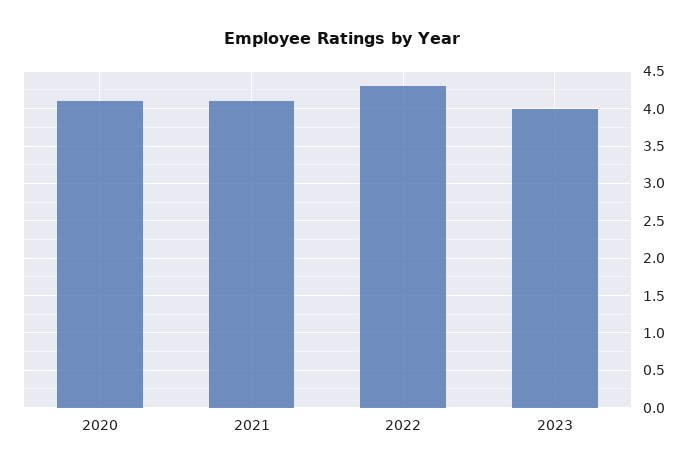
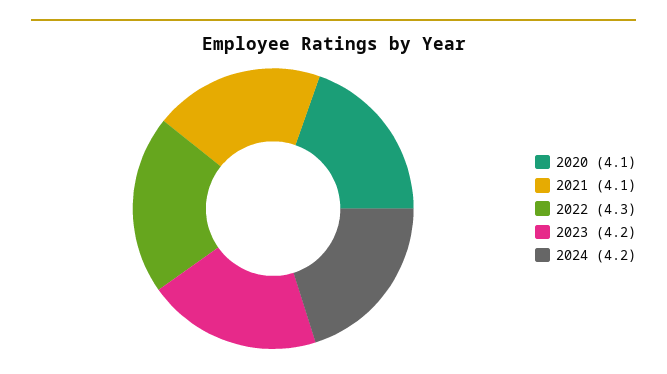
2023: 4 -> 4.2
2024: none -> 4.2

